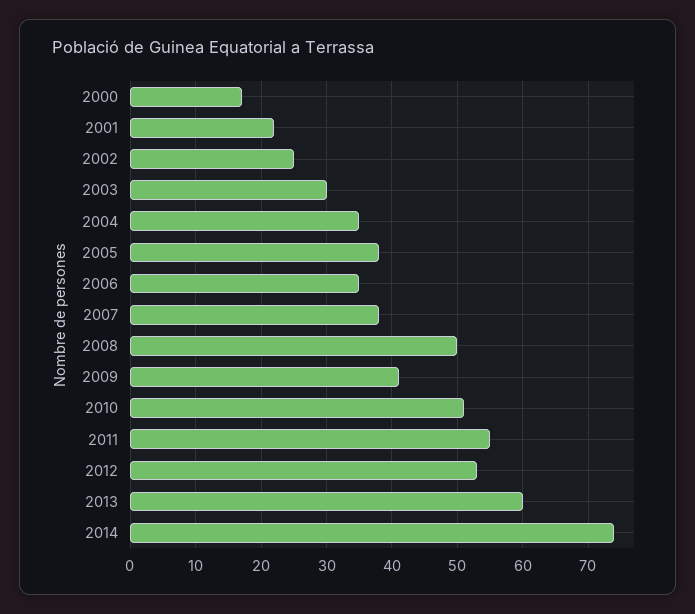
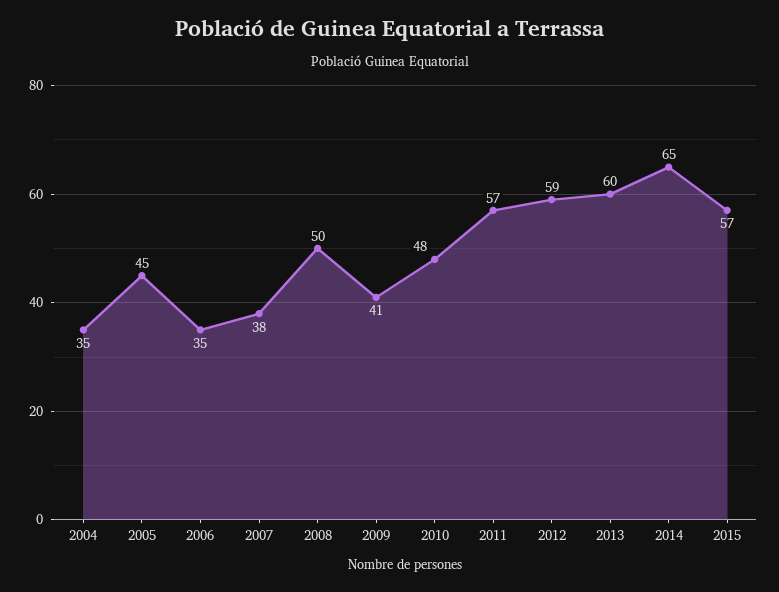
2000: 17 -> none
2001: 22 -> none
2002: 25 -> none
2003: 30 -> none
2005: 38 -> 45
2010: 51 -> 48
2011: 55 -> 57
2012: 53 -> 59
2014: 74 -> 65
2015: none -> 57

